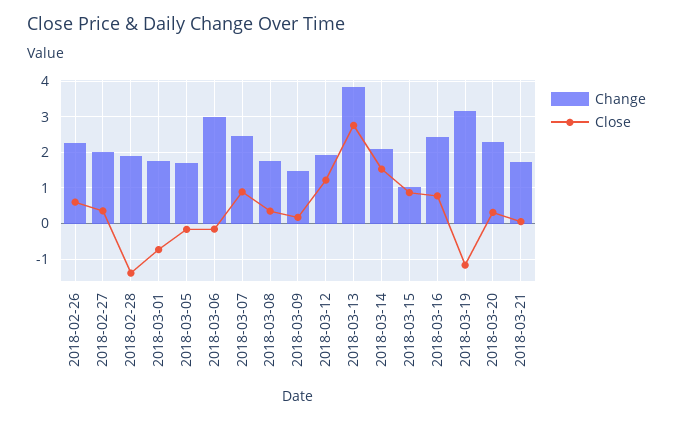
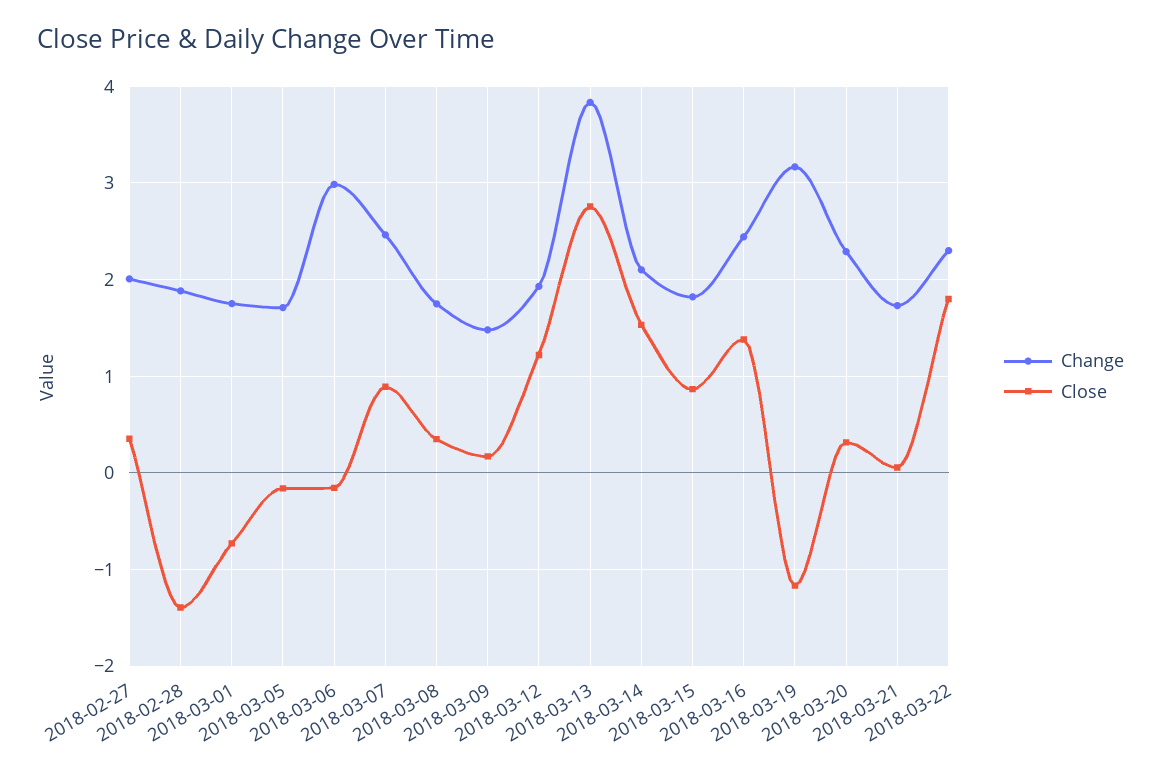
Change, 2018-02-26: 2.2 -> none
Close, 2018-02-26: 0.6 -> none
Change, 2018-03-15: 1 -> 1.8
Close, 2018-03-16: 0.8 -> 1.4
Change, 2018-03-22: none -> 2.3
Close, 2018-03-22: none -> 1.8

